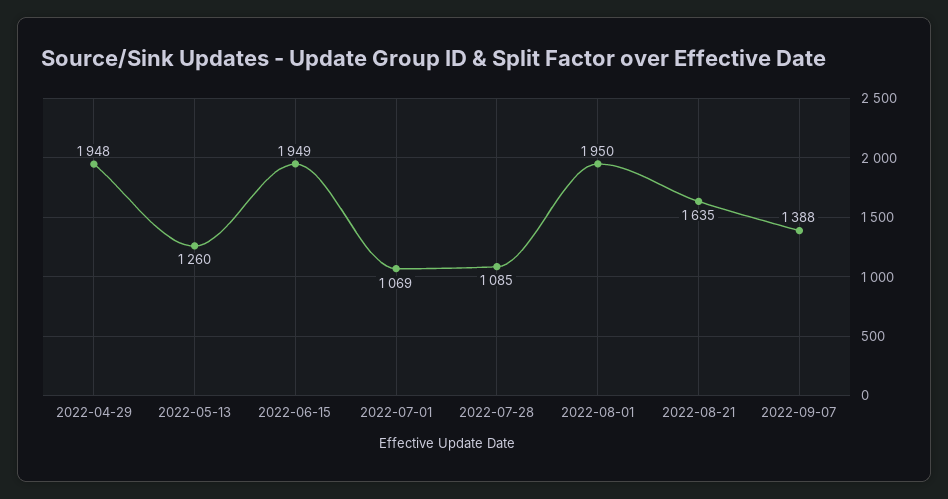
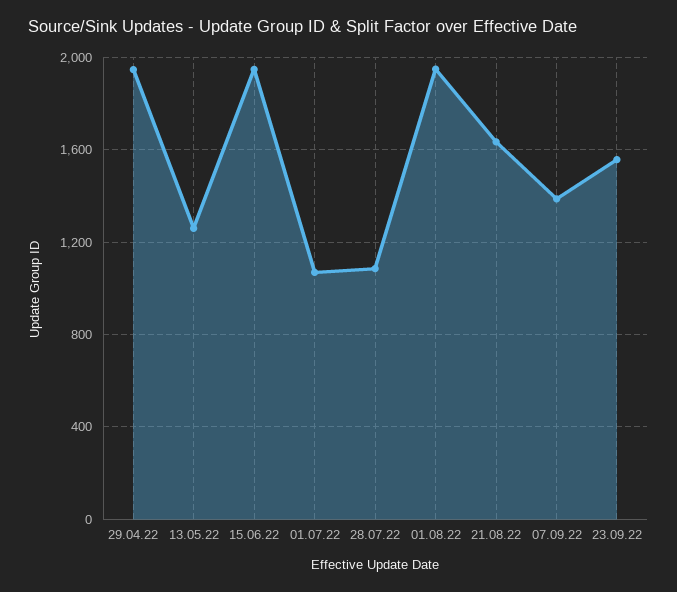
23.09.22: none -> 1550

